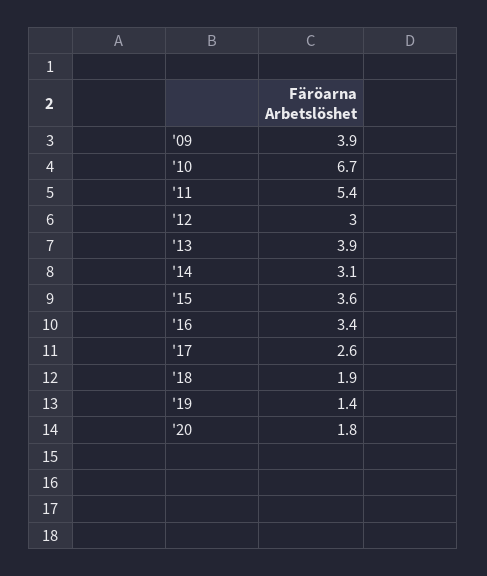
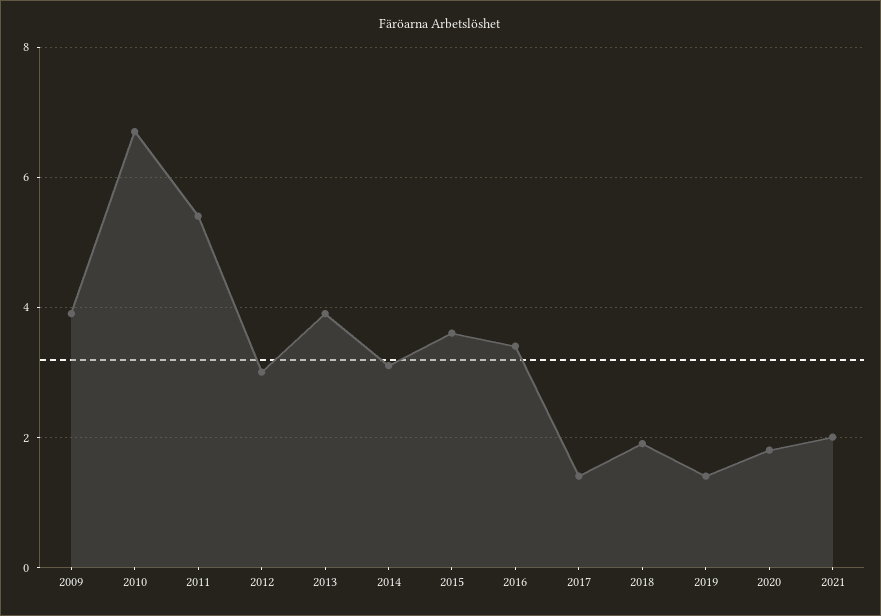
'17: 2.6 -> 1.5
2021: none -> 2

